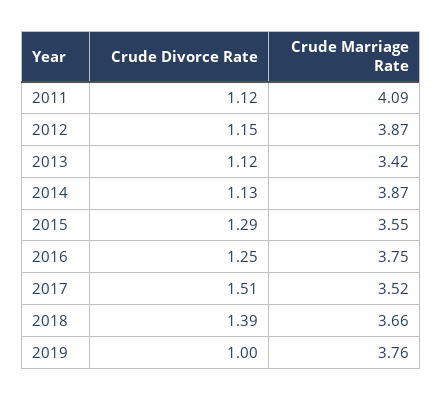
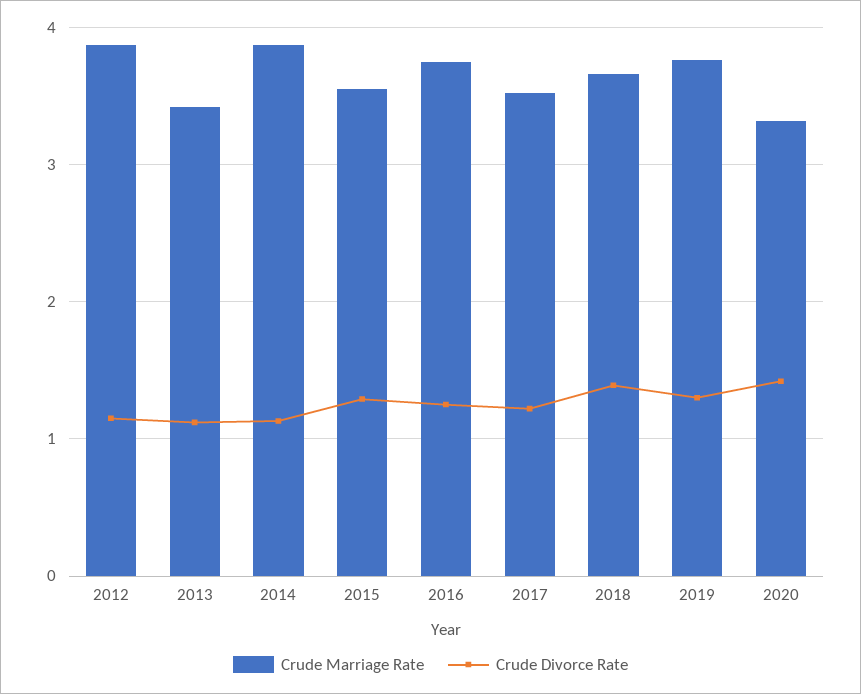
Crude Divorce Rate, 2011: 1.12 -> none
Crude Marriage Rate, 2011: 4.09 -> none
Crude Divorce Rate, 2017: 1.51 -> 1.2
Crude Divorce Rate, 2019: 1 -> 1.3
Crude Marriage Rate, 2020: none -> 3.3
Crude Divorce Rate, 2020: none -> 1.4

